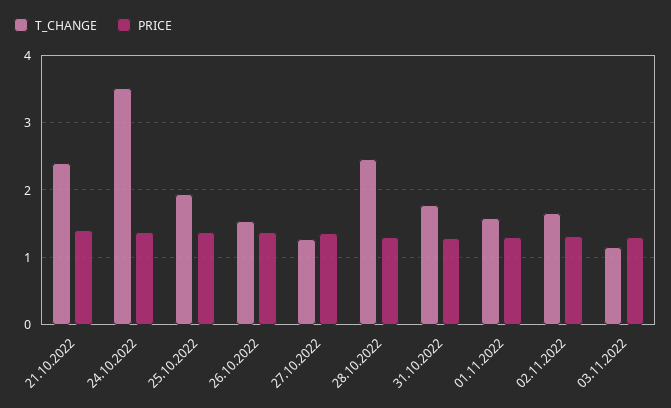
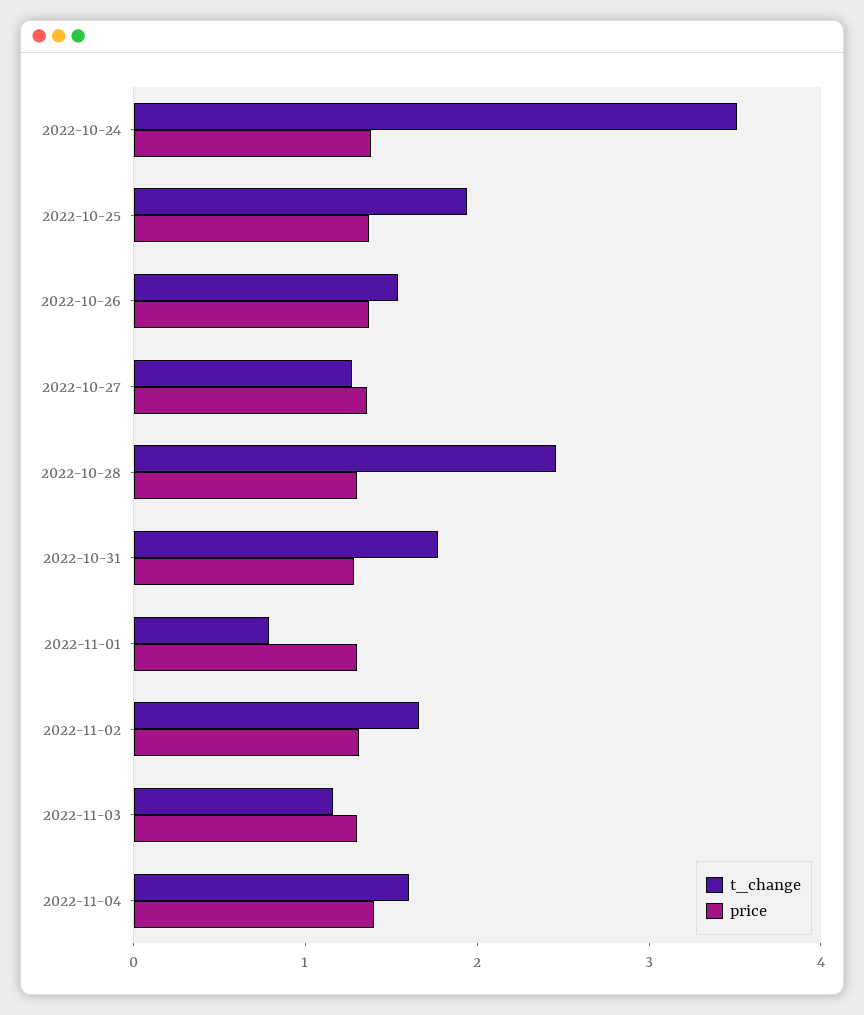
T_CHANGE, 21.10.2022: 2.4 -> none
PRICE, 21.10.2022: 1.4 -> none
T_CHANGE, 01.11.2022: 1.6 -> 0.8
T_CHANGE, 2022-11-04: none -> 1.6
PRICE, 2022-11-04: none -> 1.4

